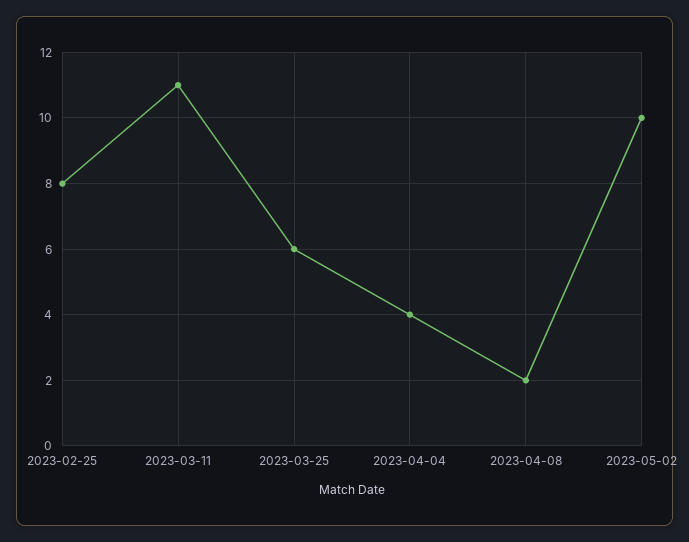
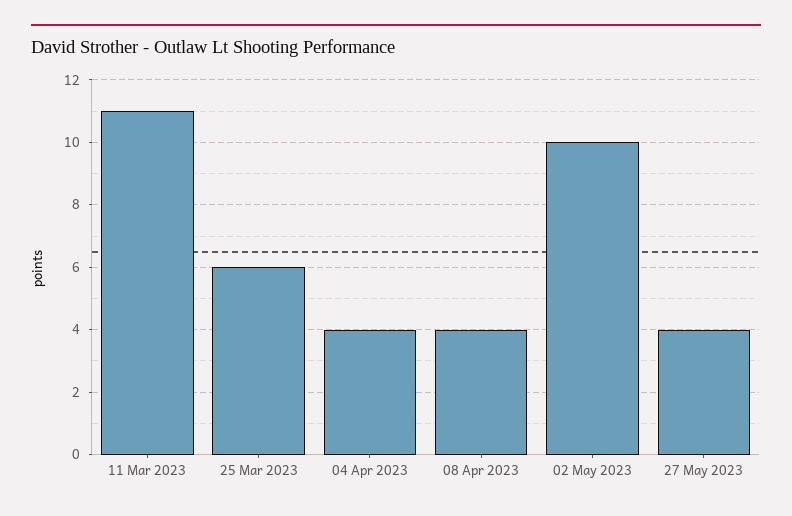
2023-02-25: 8 -> none
2023-04-08: 2 -> 4
27 May 2023: none -> 4

